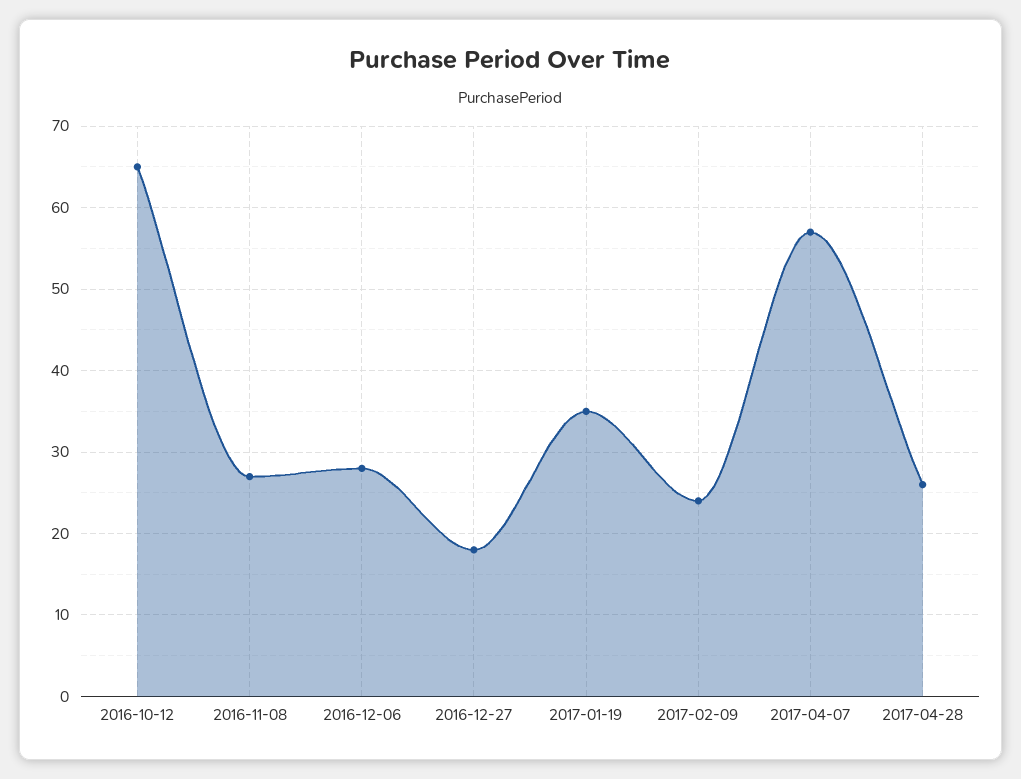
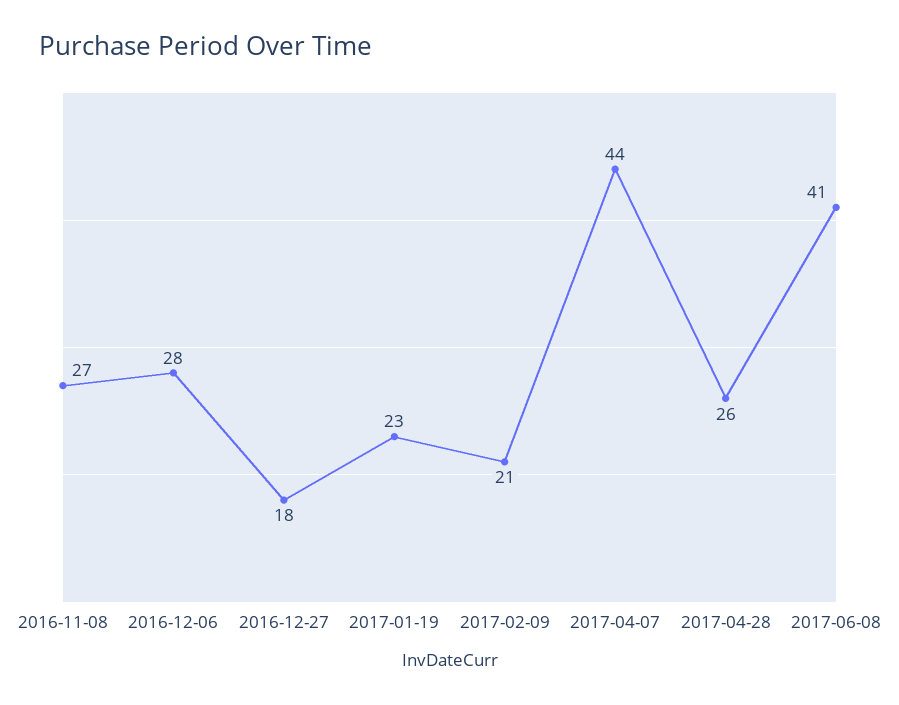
2016-10-12: 65 -> none
2017-01-19: 35 -> 23
2017-02-09: 24 -> 21
2017-04-07: 57 -> 44
2017-06-08: none -> 41

